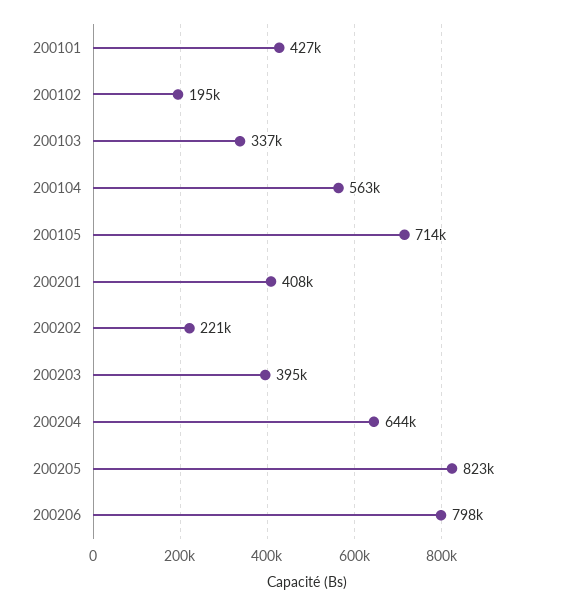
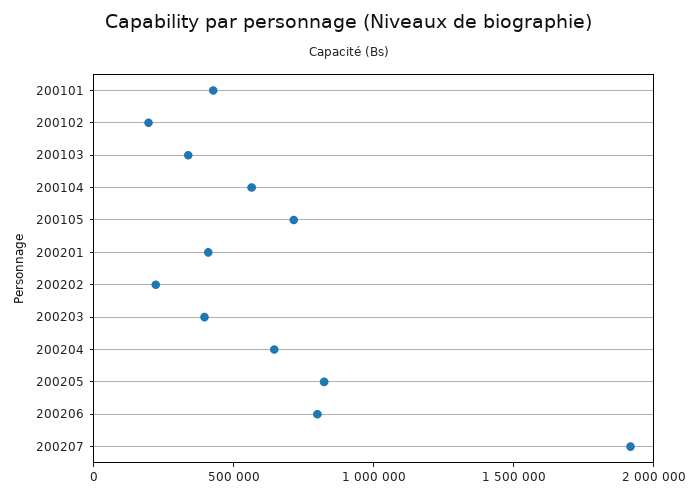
200207: none -> 1900000

